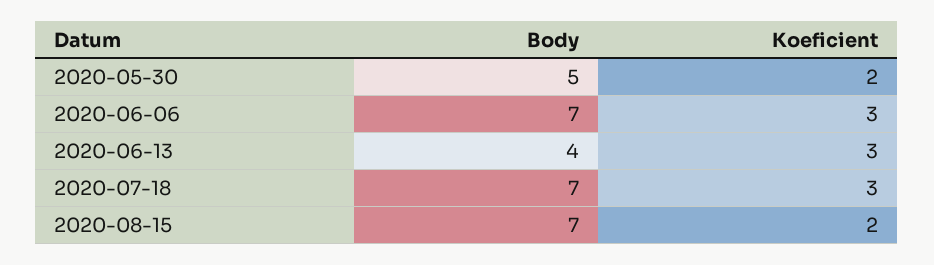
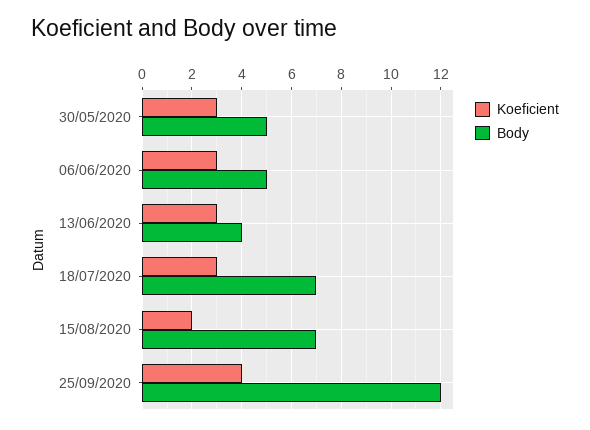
Koeficient, 2020-05-30: 2 -> 3
Body, 2020-06-06: 7 -> 5
Koeficient, 25/09/2020: none -> 4
Body, 25/09/2020: none -> 12

